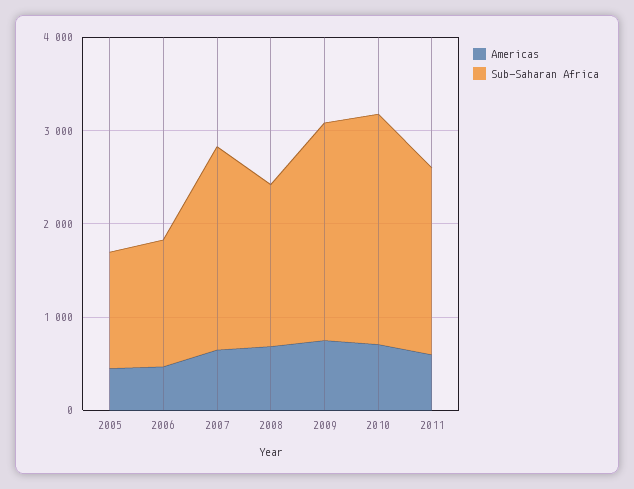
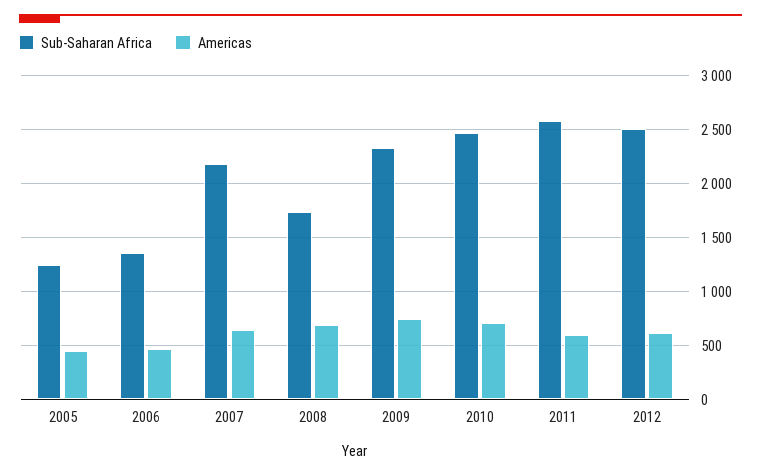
Sub-Saharan Africa, 2011: 2000 -> 2600
Sub-Saharan Africa, 2012: none -> 2500
Americas, 2012: none -> 600

